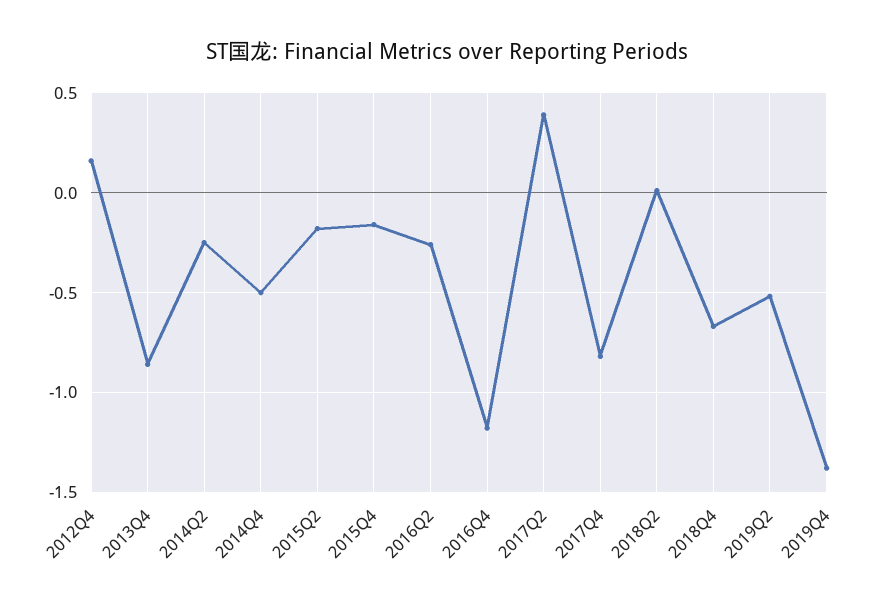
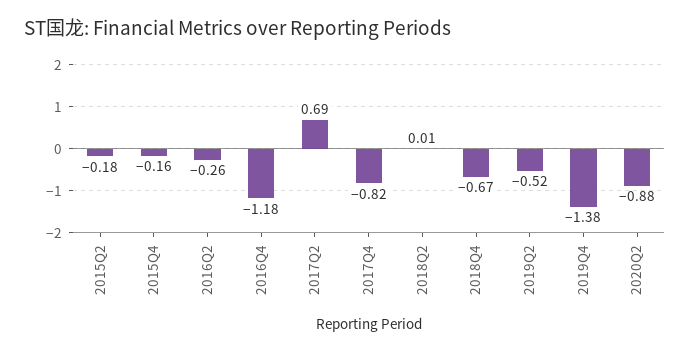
2012Q4: 0.15 -> none
2013Q4: -0.85 -> none
2014Q2: -0.25 -> none
2014Q4: -0.5 -> none
2017Q2: 0.4 -> 0.69
2020Q2: none -> -0.88

